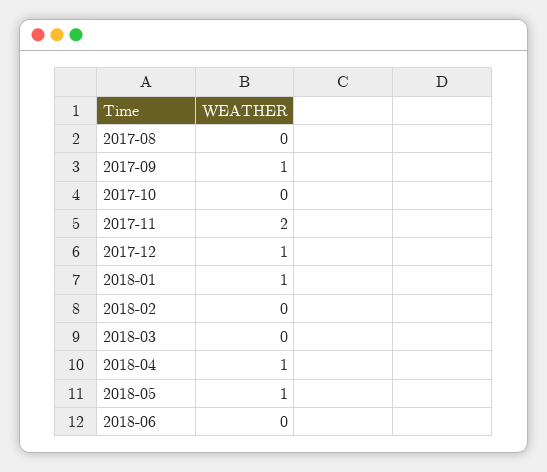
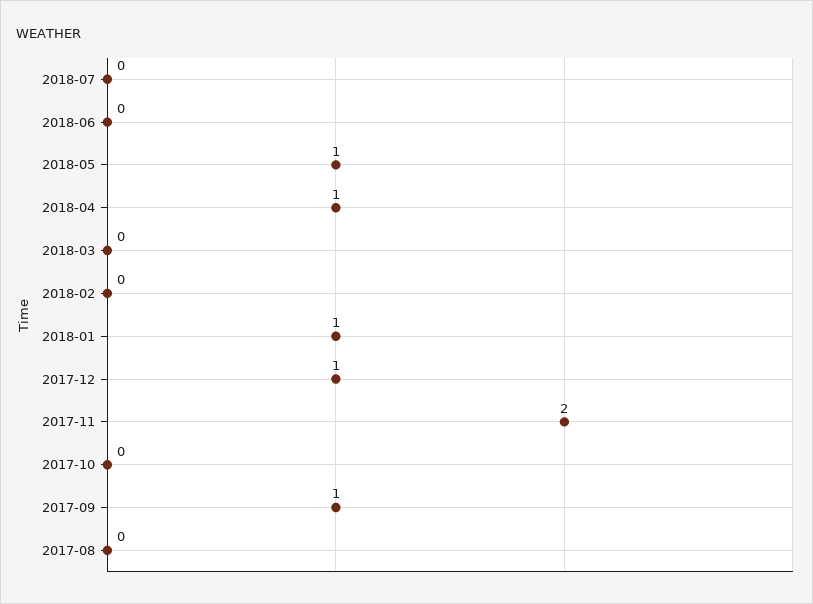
2018-07: none -> 0

